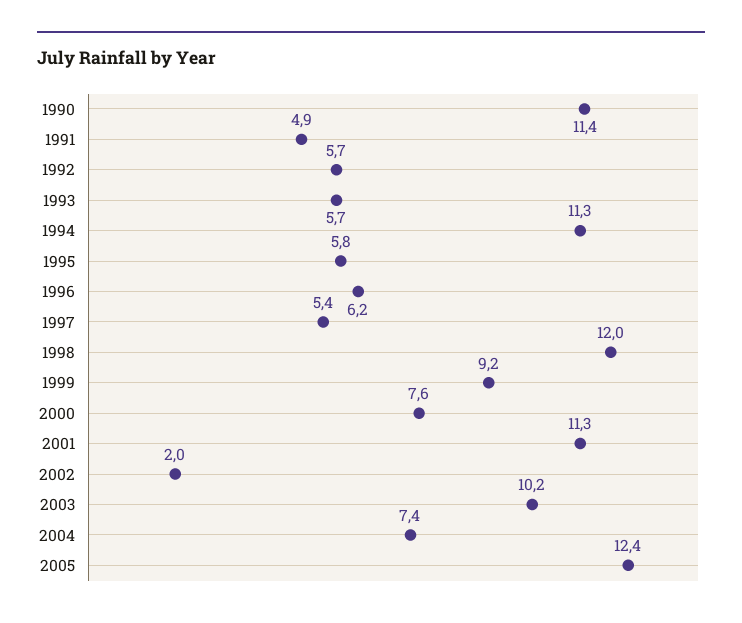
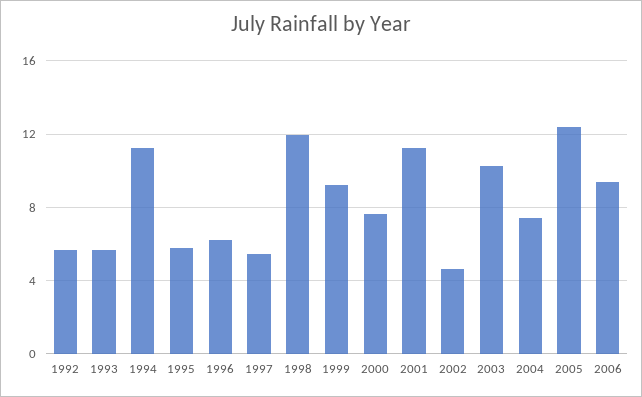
1990: 11.4 -> none
1991: 4.9 -> none
2002: 2 -> 4.5
2006: none -> 9.5

